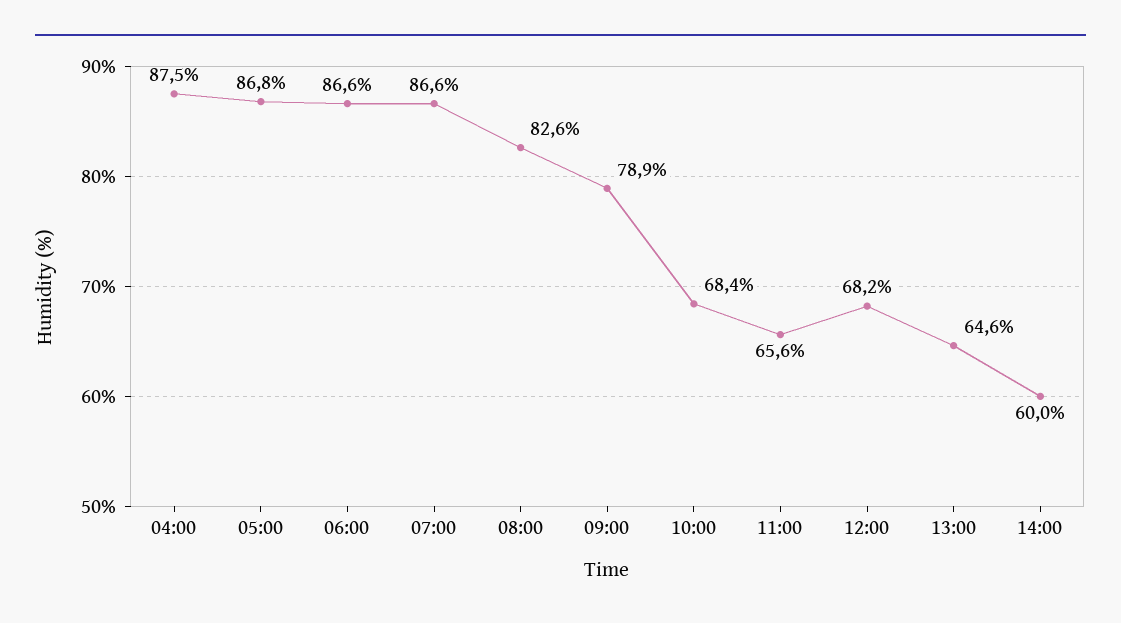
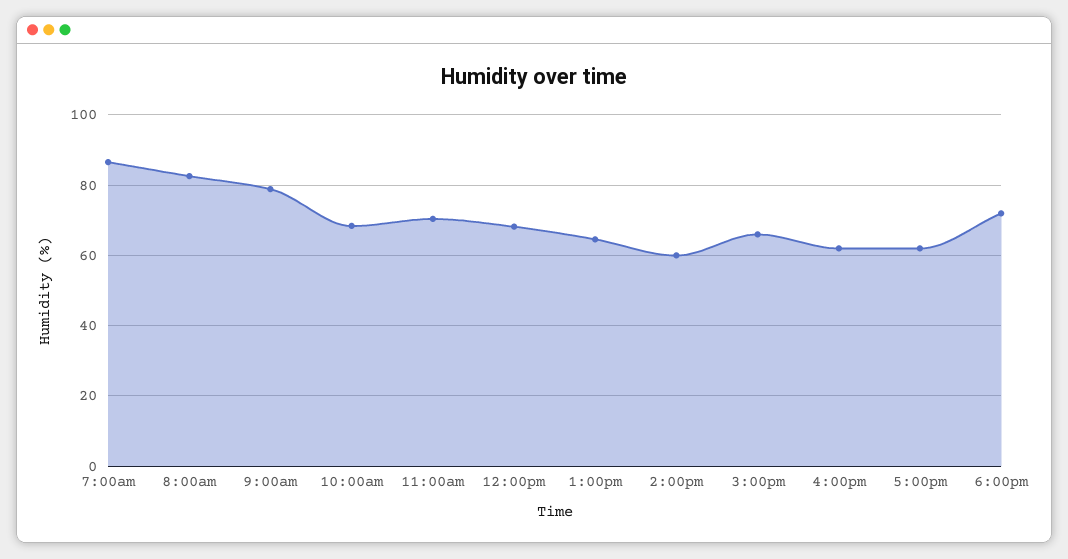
04:00: 87.5 -> none
05:00: 86.8 -> none
06:00: 86.6 -> none
11:00: 65.6 -> 70
3:00pm: none -> 66
4:00pm: none -> 62
5:00pm: none -> 62
6:00pm: none -> 72

